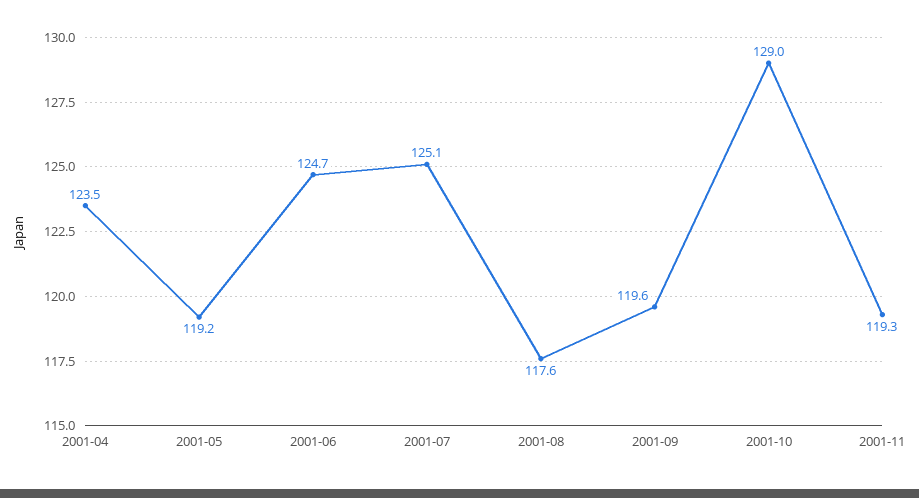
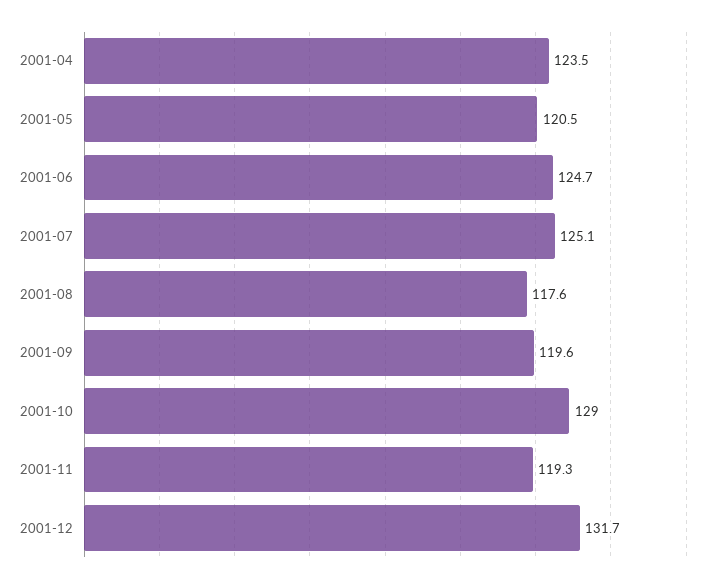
2001-05: 119.2 -> 120.5
2001-12: none -> 131.7

